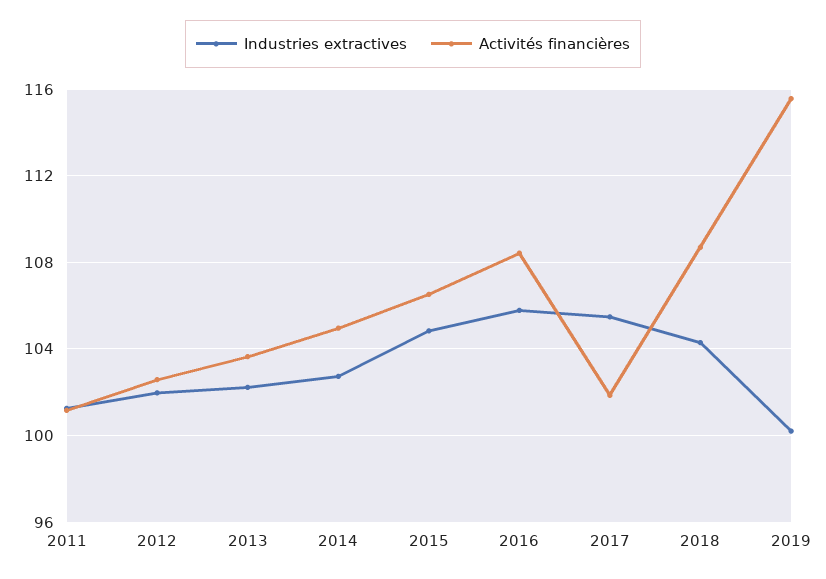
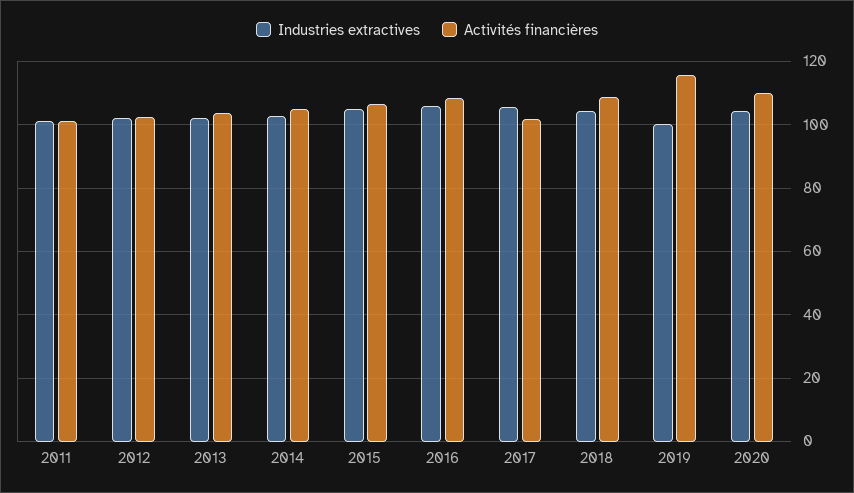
Industries extractives, 2020: none -> 104
Activités financières, 2020: none -> 110

